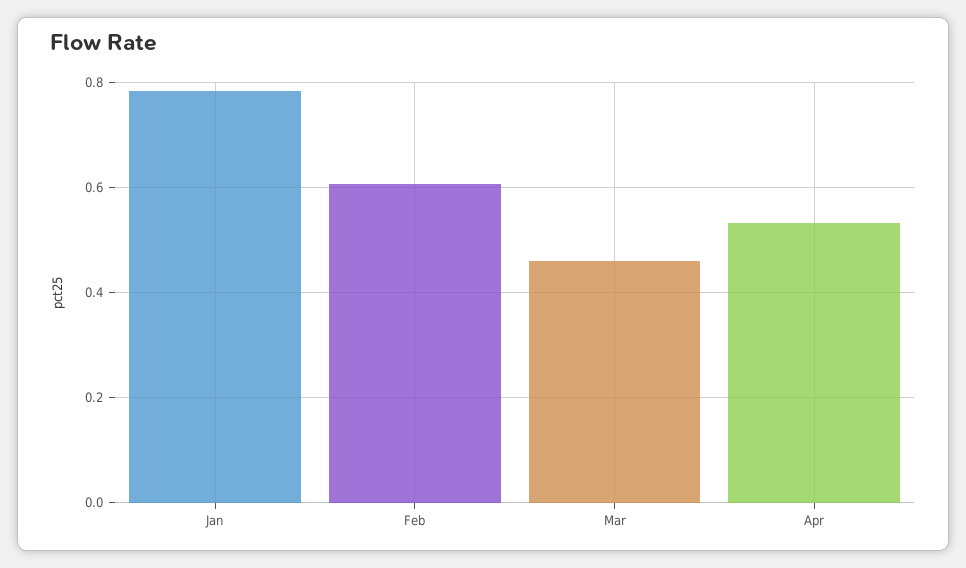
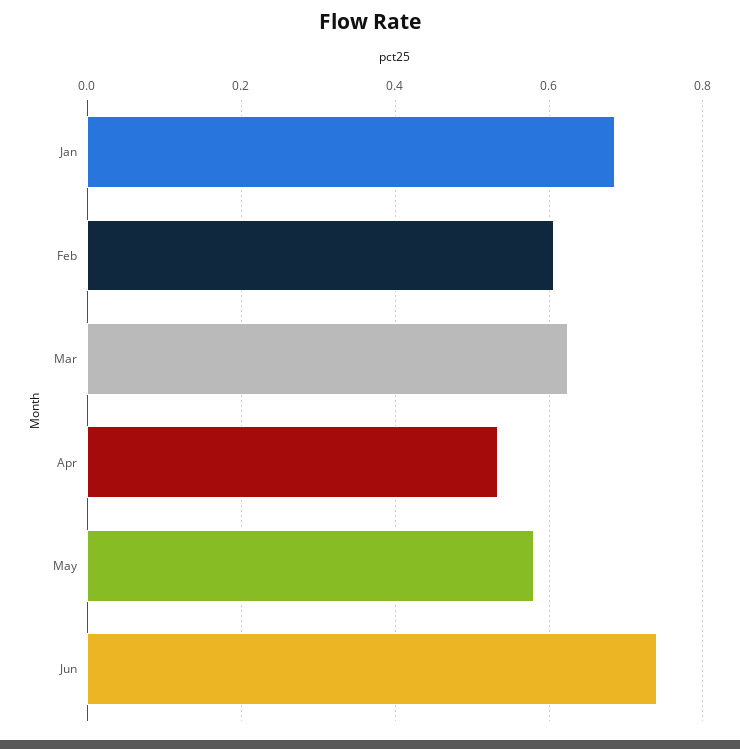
Jan: 0.78 -> 0.68
Mar: 0.46 -> 0.62
May: none -> 0.58
Jun: none -> 0.74

